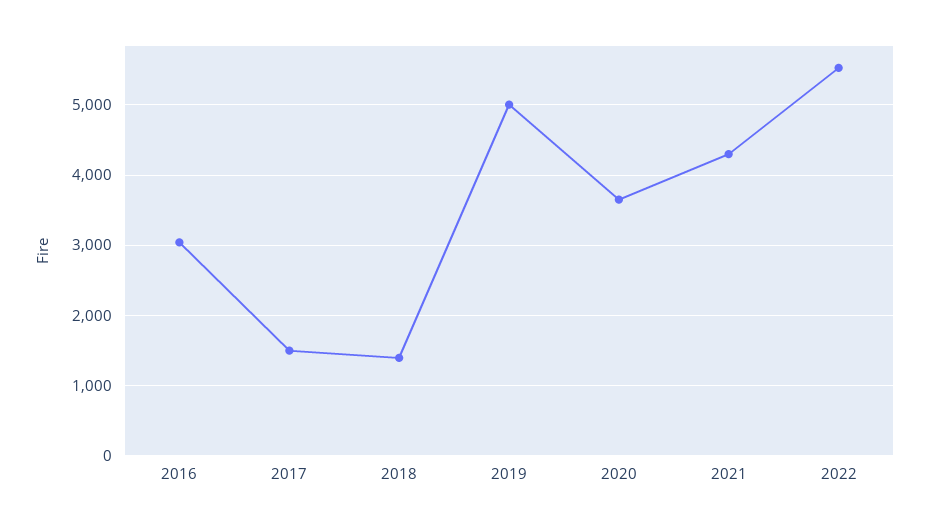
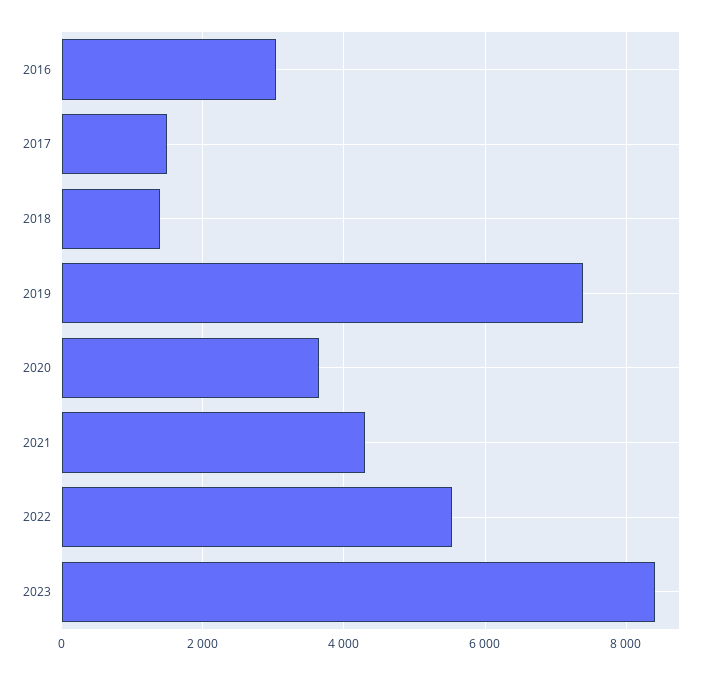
2019: 5000 -> 7400
2023: none -> 8400

